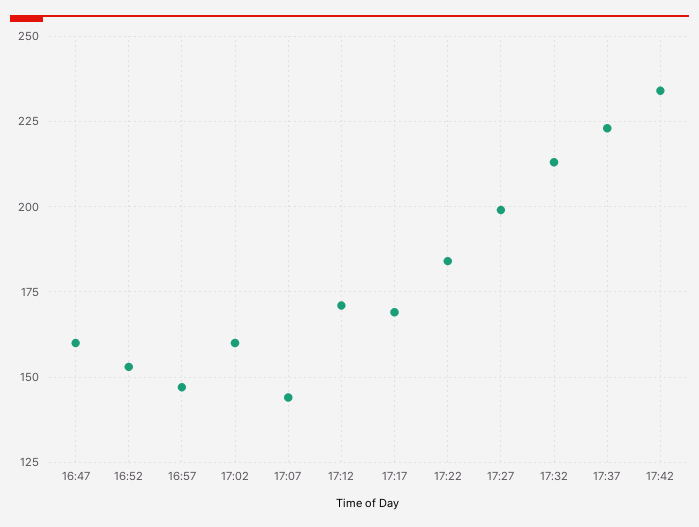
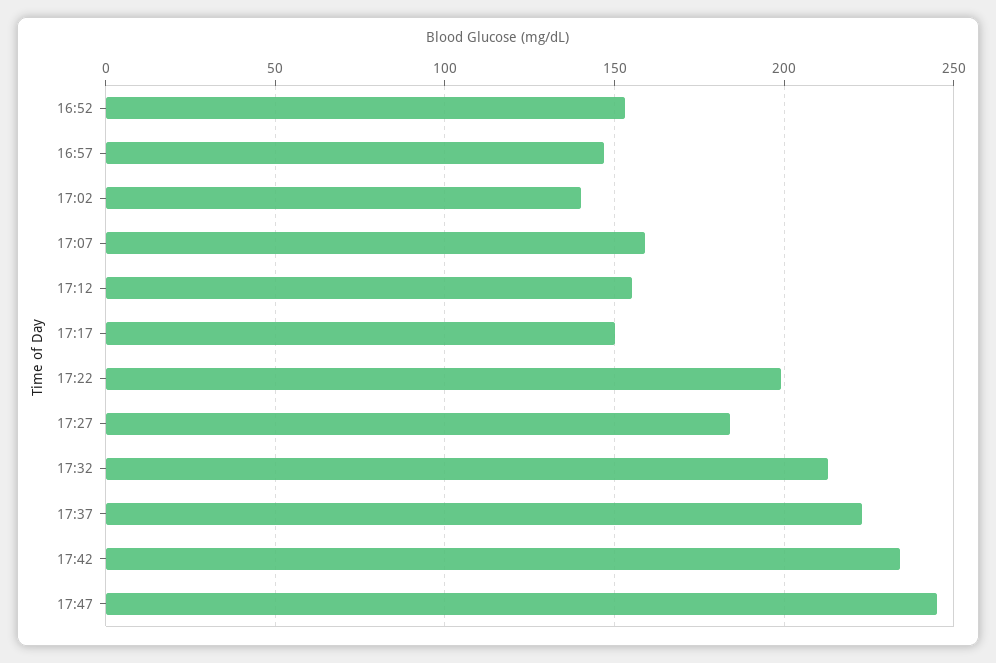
16:47: 160 -> none
17:02: 160 -> 140
17:07: 145 -> 160
17:12: 170 -> 155
17:17: 170 -> 150
17:22: 185 -> 200
17:27: 200 -> 185
17:47: none -> 245

